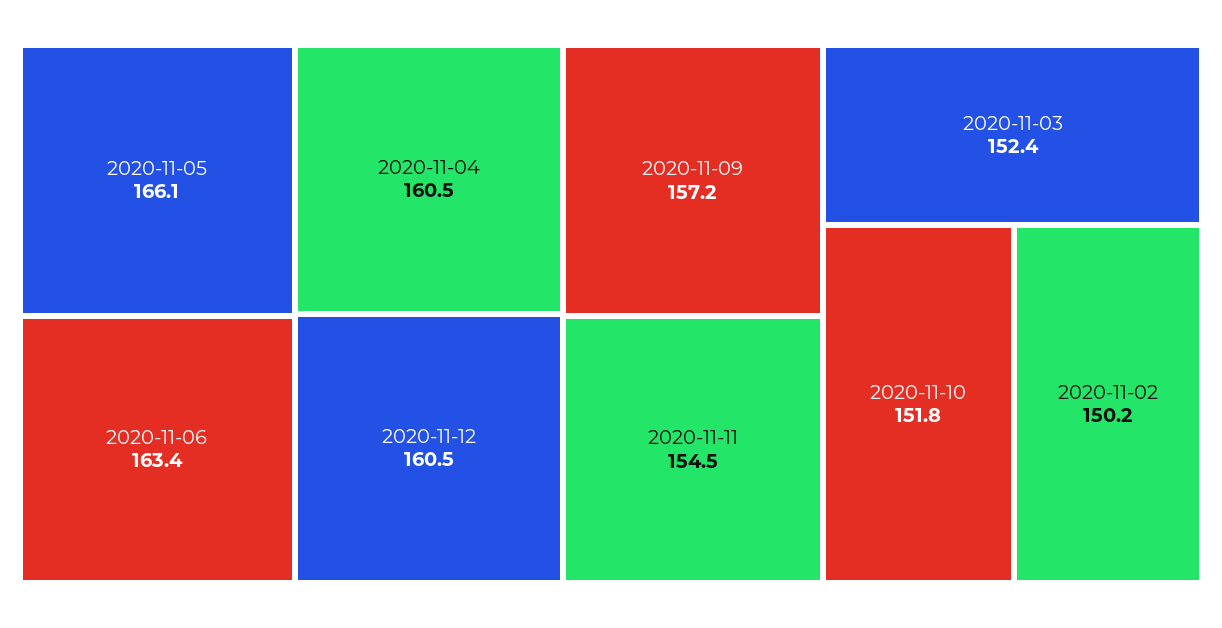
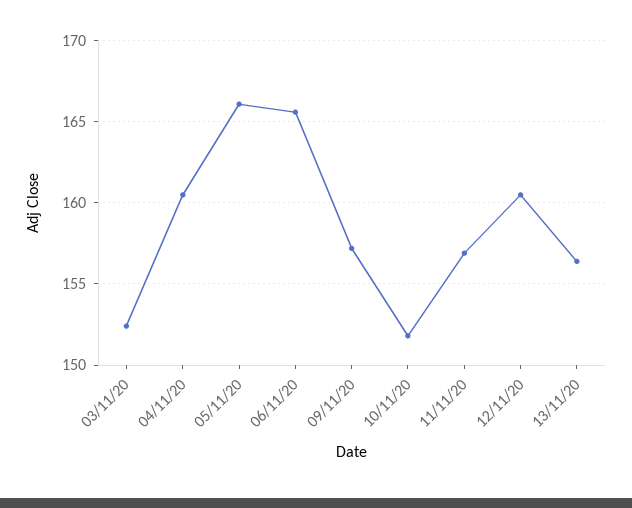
2020-11-06: 163.4 -> 165.5
2020-11-11: 154.5 -> 157
2020-11-02: 150.2 -> none
13/11/20: none -> 156.5

